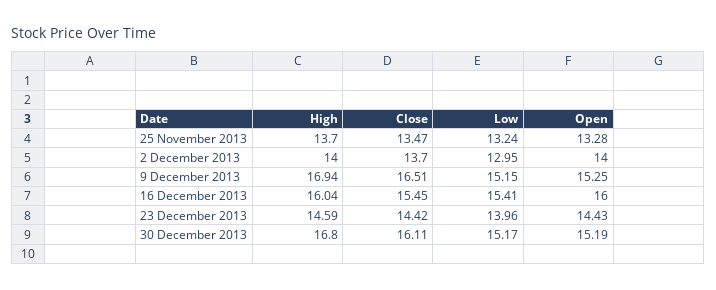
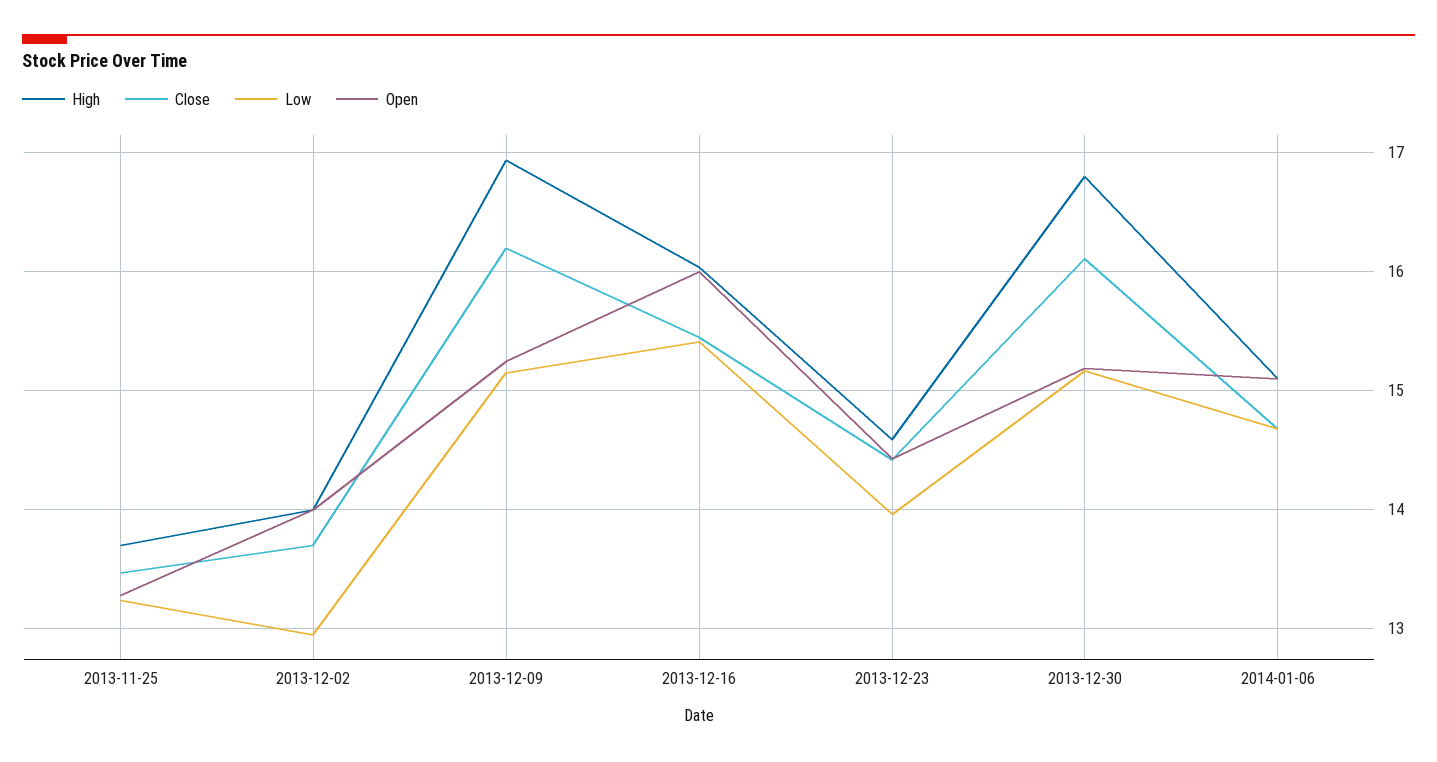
Close, 9 December 2013: 16.51 -> 16.2
High, 2014-01-06: none -> 15.1
Close, 2014-01-06: none -> 14.7
Low, 2014-01-06: none -> 14.7
Open, 2014-01-06: none -> 15.1

